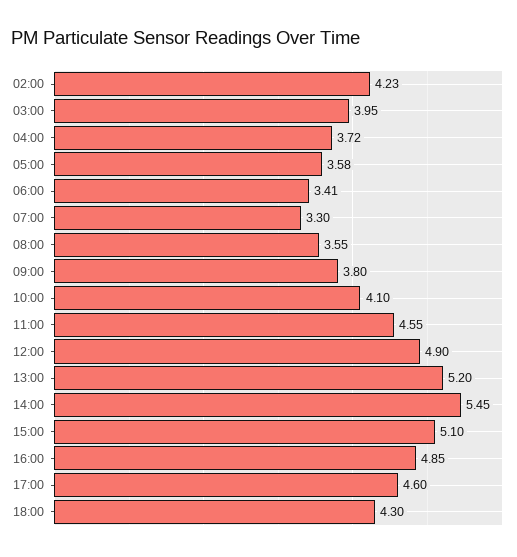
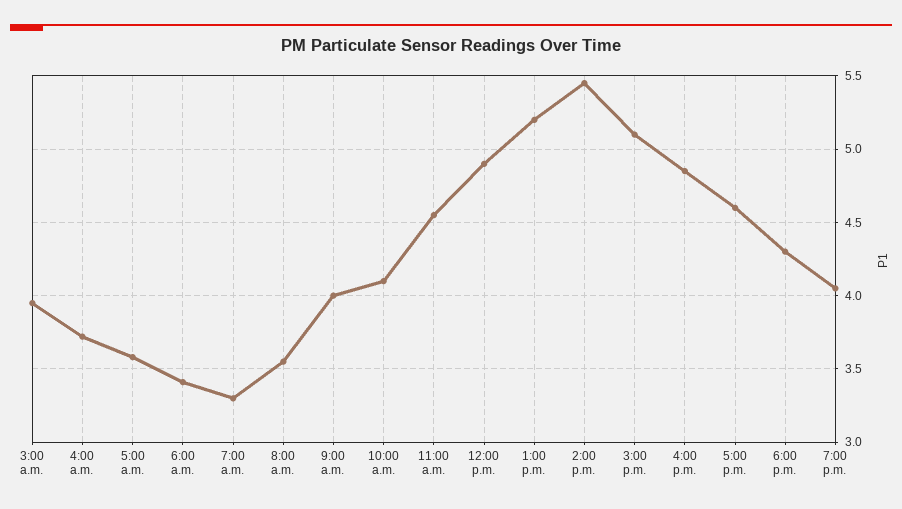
02:00: 4.23 -> none
09:00: 3.8 -> 4
7:00 p.m.: none -> 4.05

